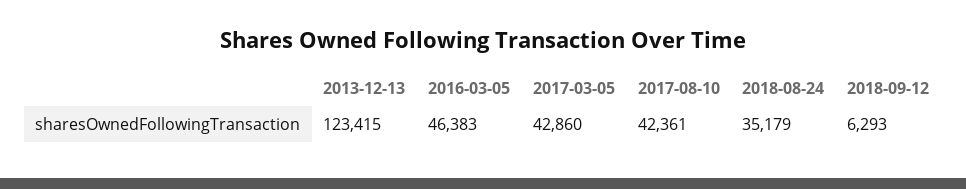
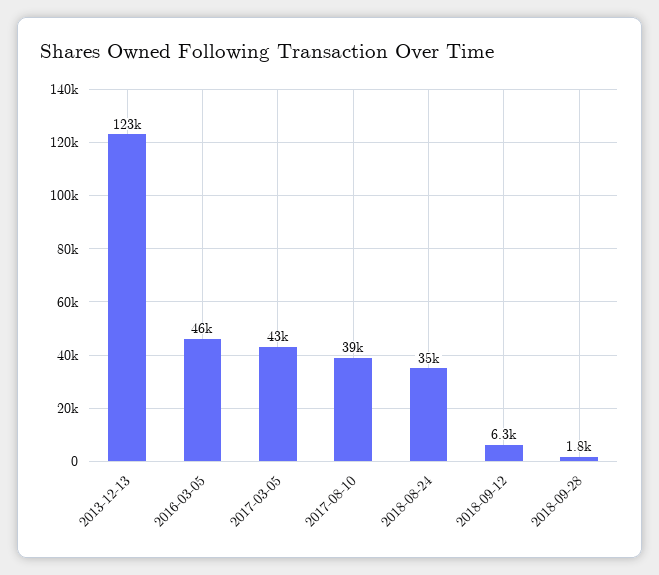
2017-08-10: 42361 -> 39000
2018-09-28: none -> 1800

